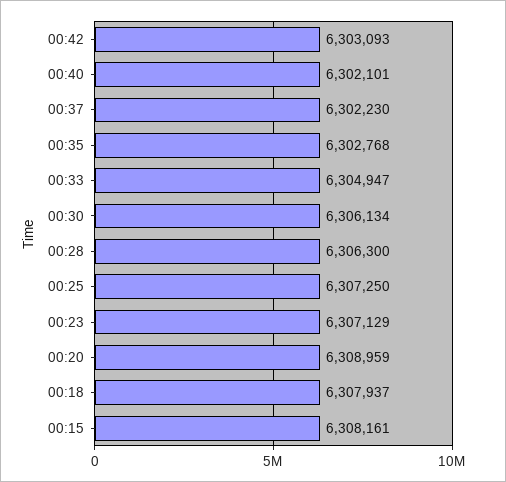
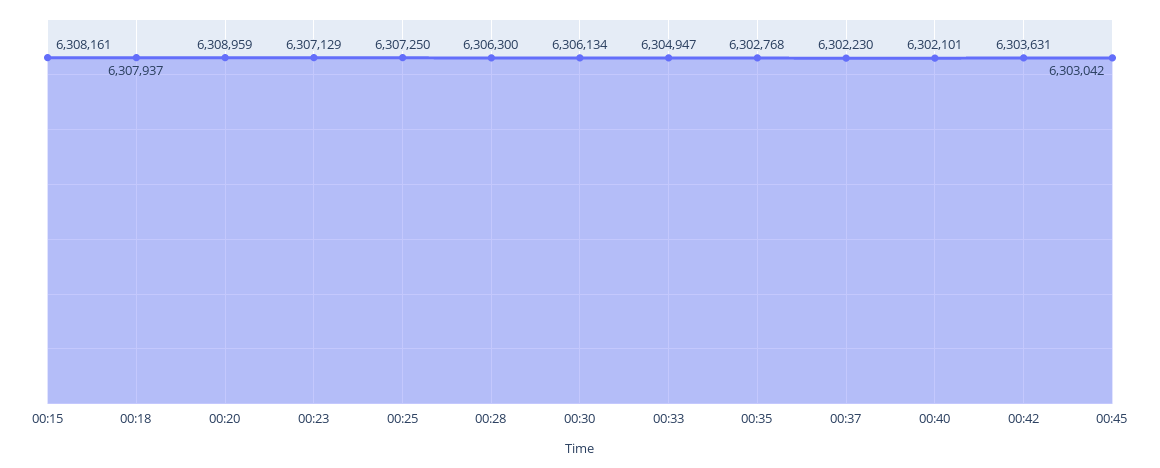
00:42: 6303093 -> 6303631
00:45: none -> 6303042

